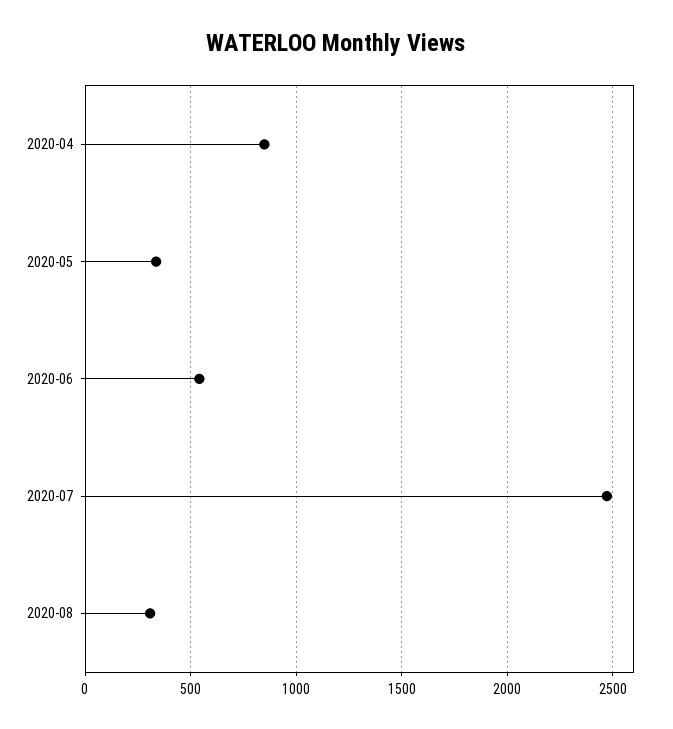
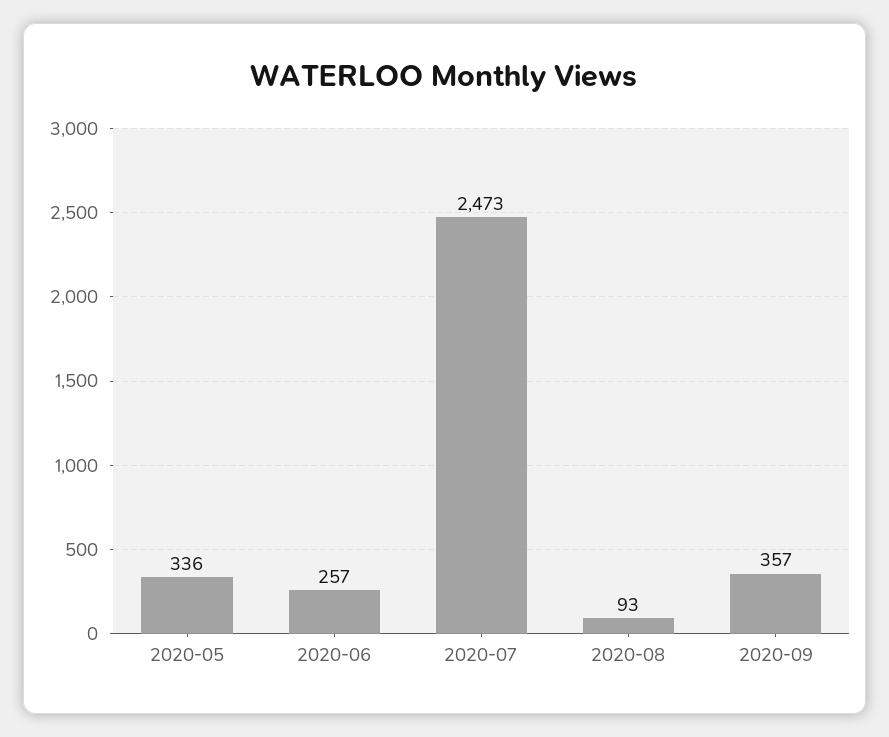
2020-04: 850 -> none
2020-06: 550 -> 257
2020-08: 300 -> 93
2020-09: none -> 357

